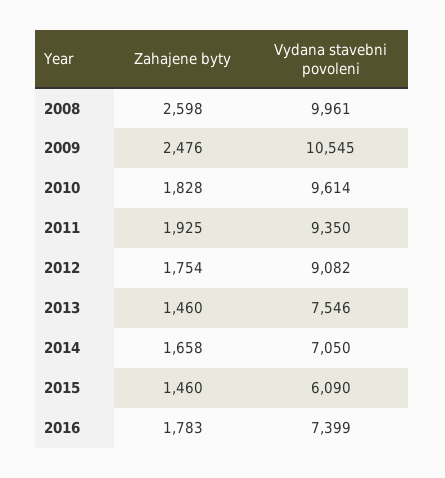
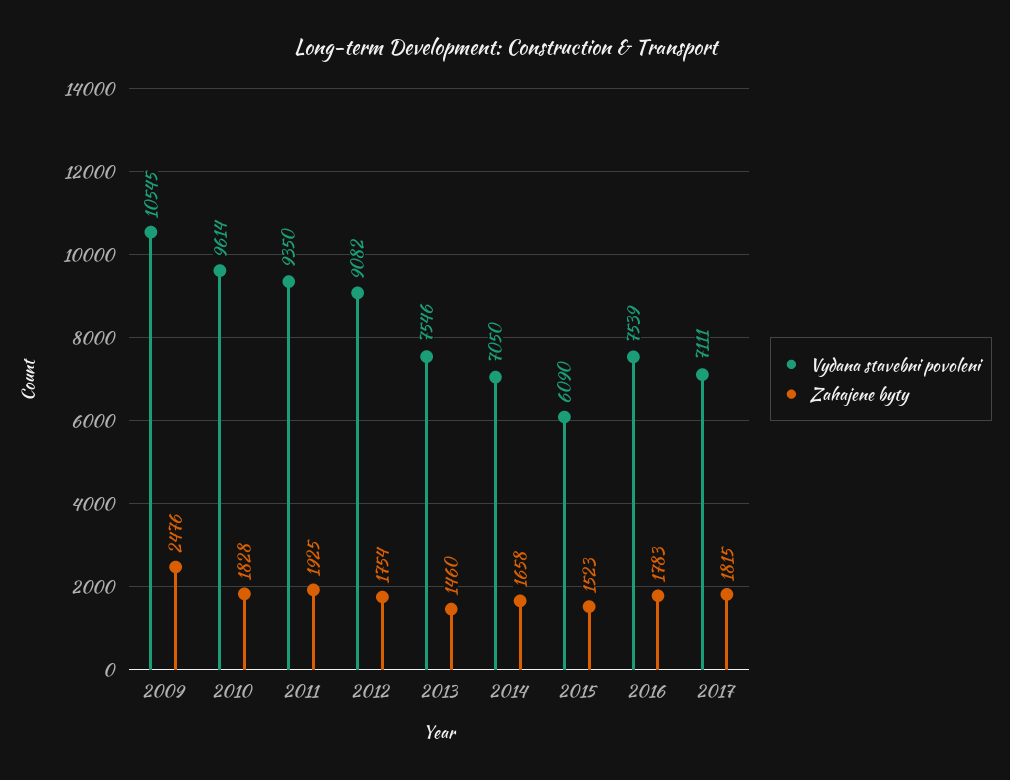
Zahajene byty, 2008: 2598 -> none
Vydana stavebni povoleni, 2008: 9961 -> none
Zahajene byty, 2015: 1460 -> 1523
Vydana stavebni povoleni, 2016: 7399 -> 7539
Vydana stavebni povoleni, 2017: none -> 7111
Zahajene byty, 2017: none -> 1815

